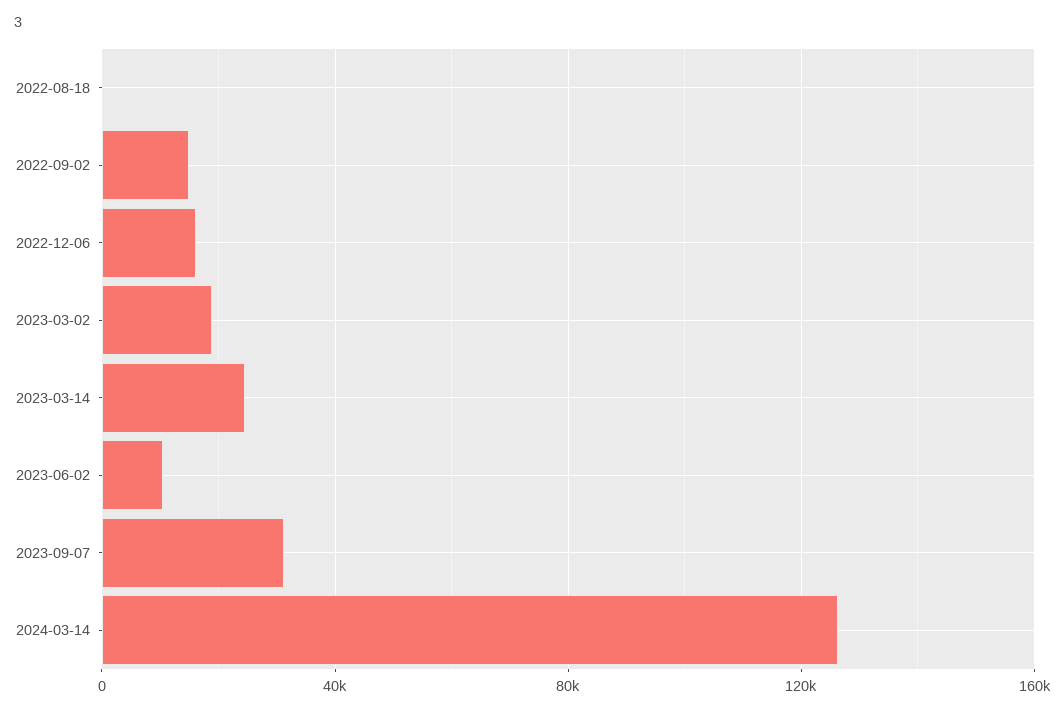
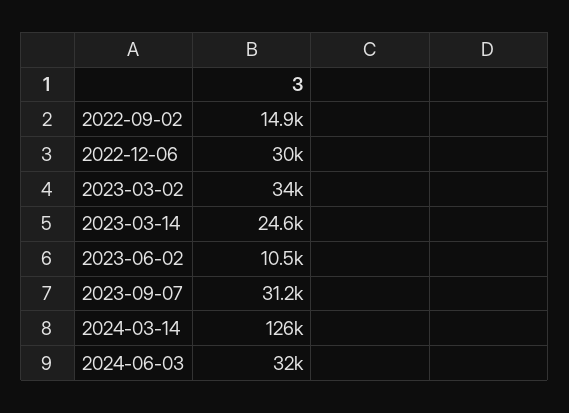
2022-08-18: 0 -> none
2022-12-06: 15000 -> 30000
2023-03-02: 20000 -> 34000
2024-06-03: none -> 32000

